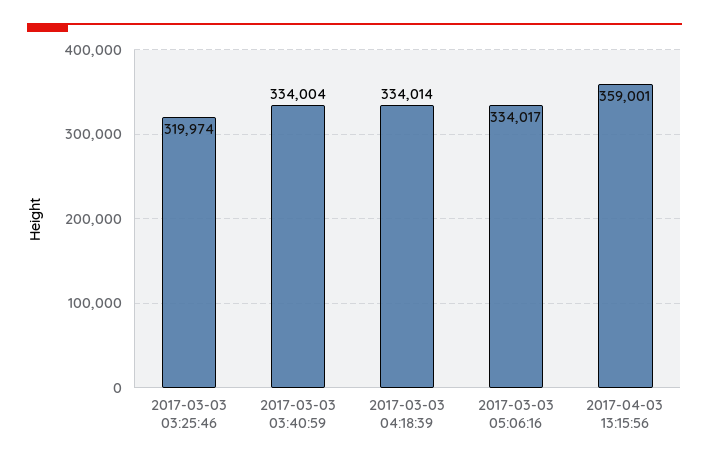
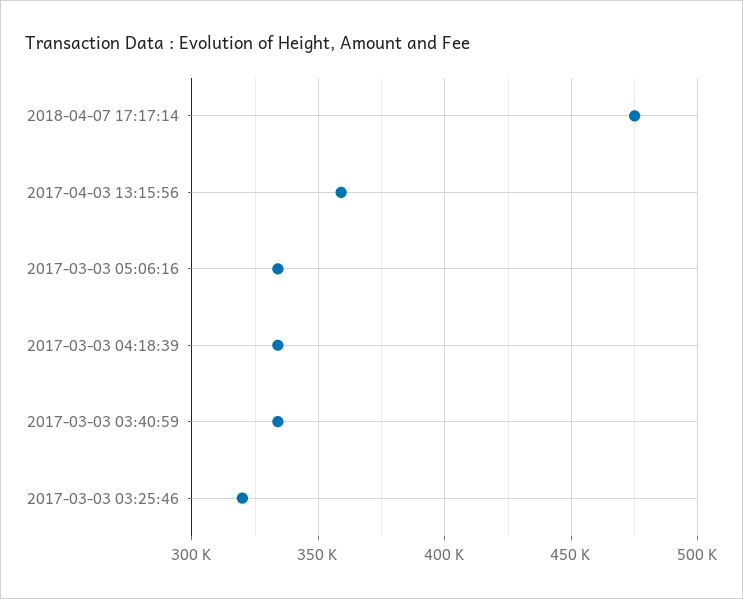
2018-04-07 17:17:14: none -> 475000

